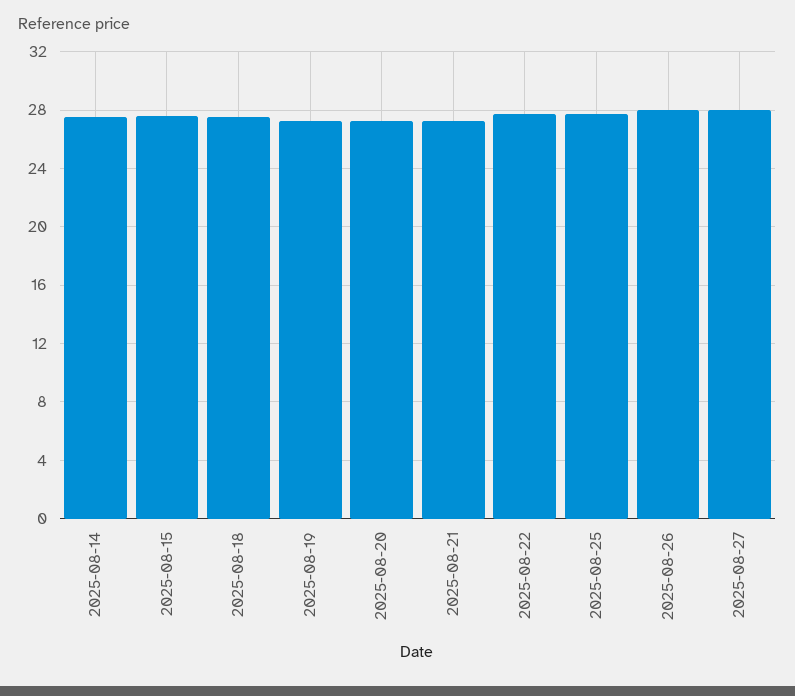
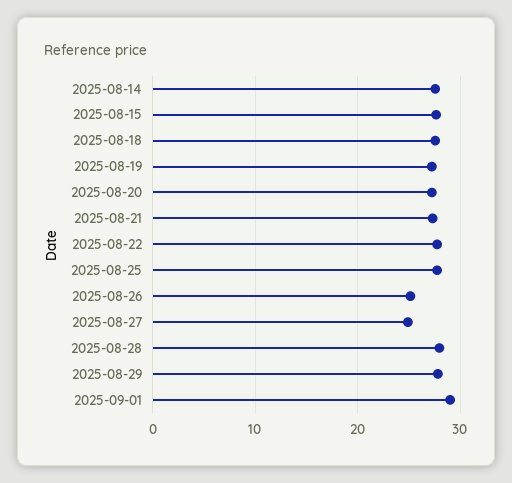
2025-08-26: 28 -> 25
2025-08-27: 28 -> 25
2025-08-28: none -> 28
2025-08-29: none -> 28
2025-09-01: none -> 29

